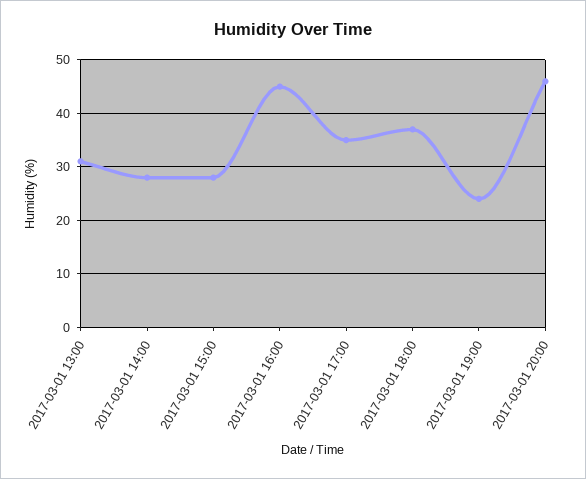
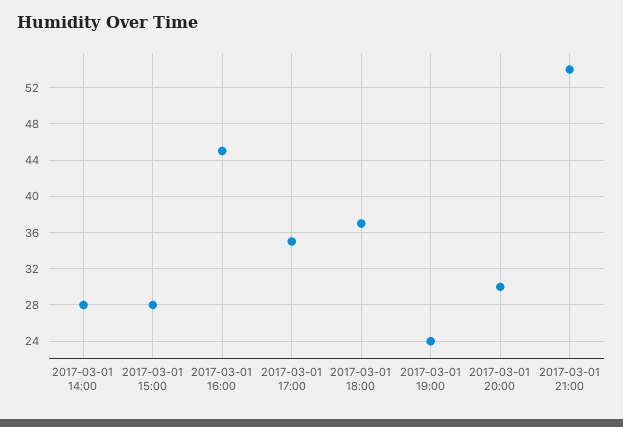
2017-03-01 13:00: 30 -> none
2017-03-01 20:00: 45 -> 30
2017-03-01 21:00: none -> 54

